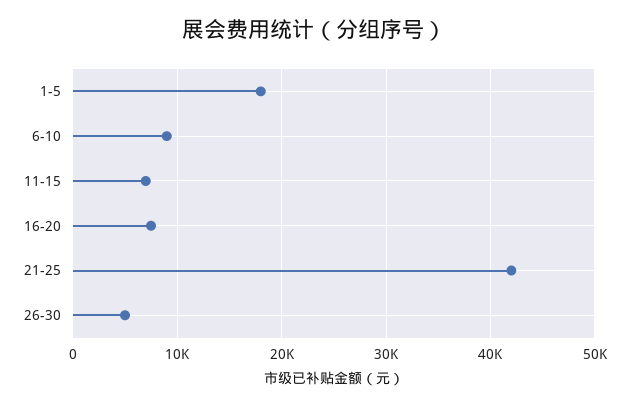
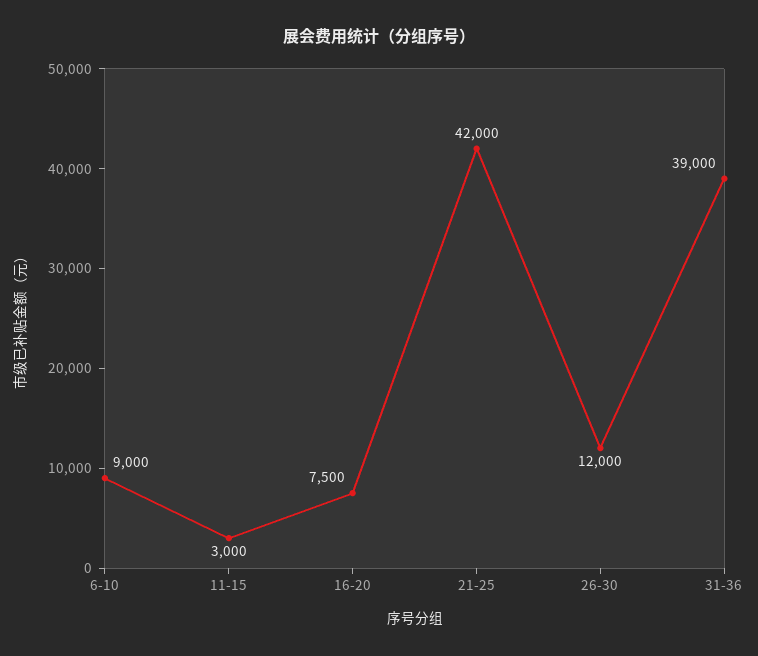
1-5: 18000 -> none
11-15: 7000 -> 3000
26-30: 5000 -> 12000
31-36: none -> 39000

